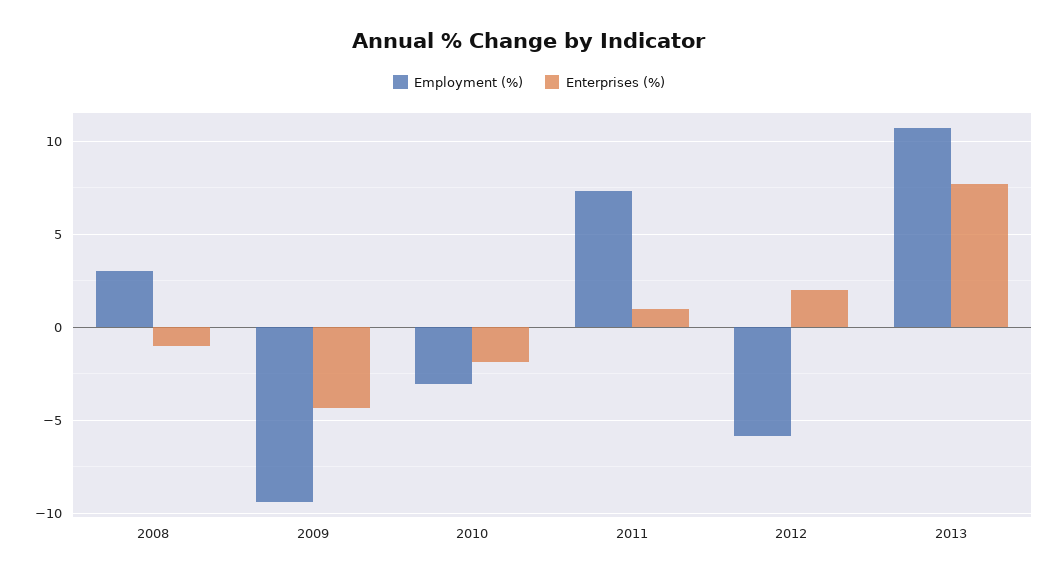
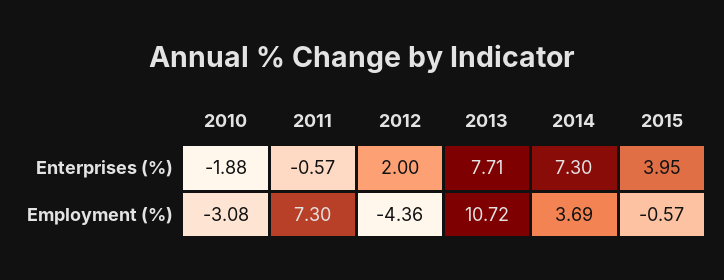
Employment (%), 2008: 3 -> none
Enterprises (%), 2008: -1 -> none
Employment (%), 2009: -9.5 -> none
Enterprises (%), 2009: -4.5 -> none
Enterprises (%), 2011: 1 -> -0.57
Employment (%), 2012: -6 -> -4.36
Enterprises (%), 2014: none -> 7.3
Enterprises (%), 2015: none -> 3.95
Employment (%), 2014: none -> 3.69
Employment (%), 2015: none -> -0.57

